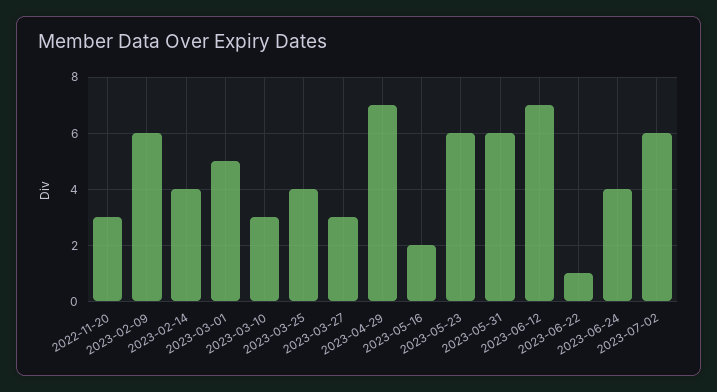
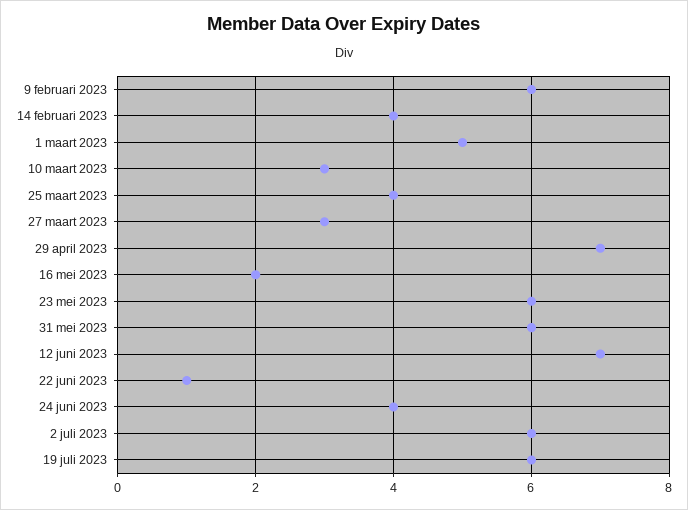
2022-11-20: 3 -> none
19 juli 2023: none -> 6

